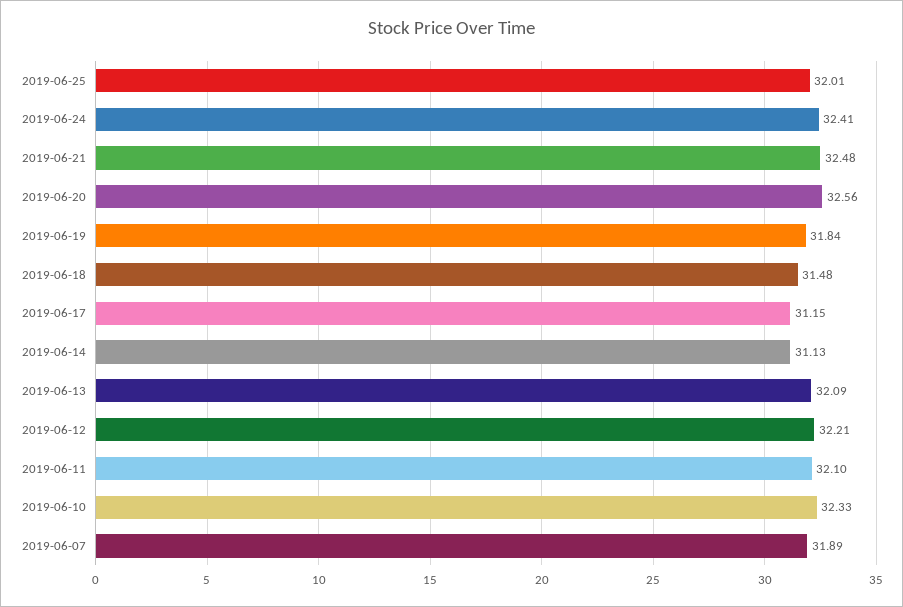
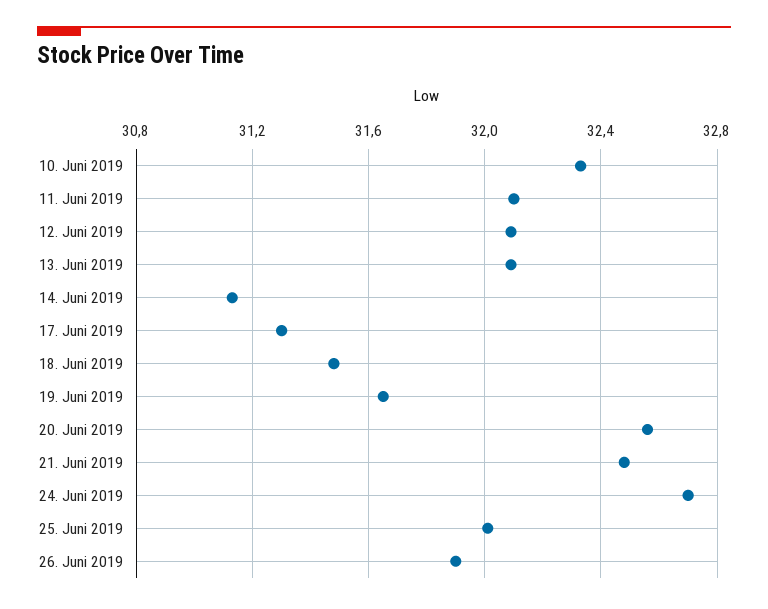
2019-06-24: 32.41 -> 32.7
2019-06-19: 31.84 -> 31.65
2019-06-17: 31.15 -> 31.3
2019-06-12: 32.21 -> 32.1
2019-06-07: 31.89 -> none
26. Juni 2019: none -> 31.9

